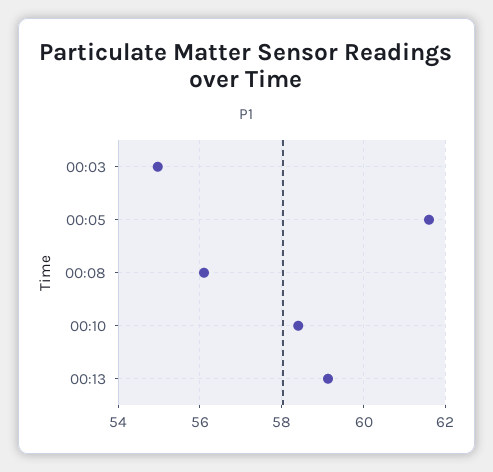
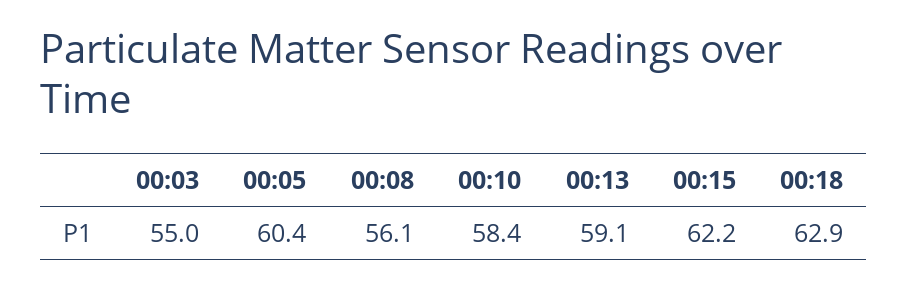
00:05: 61.6 -> 60.4
00:15: none -> 62.2
00:18: none -> 62.9

